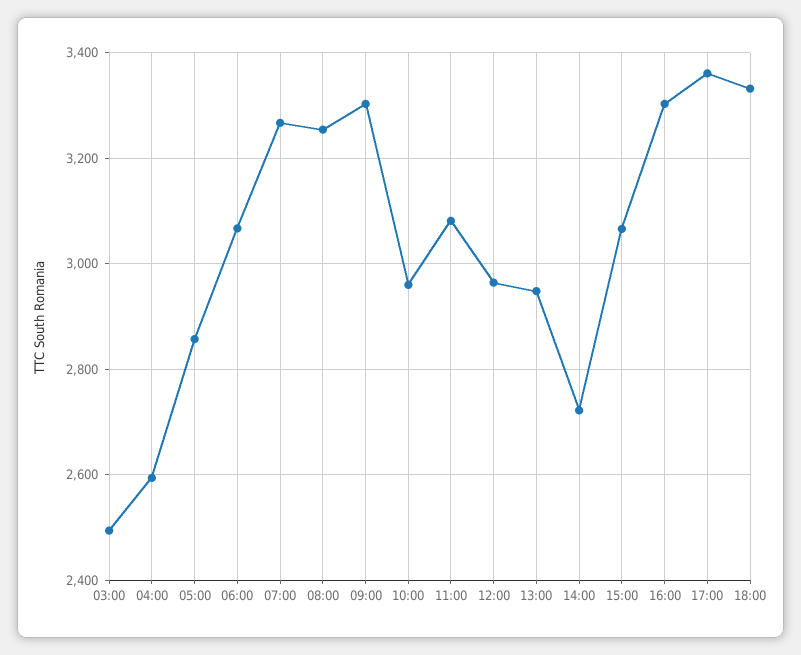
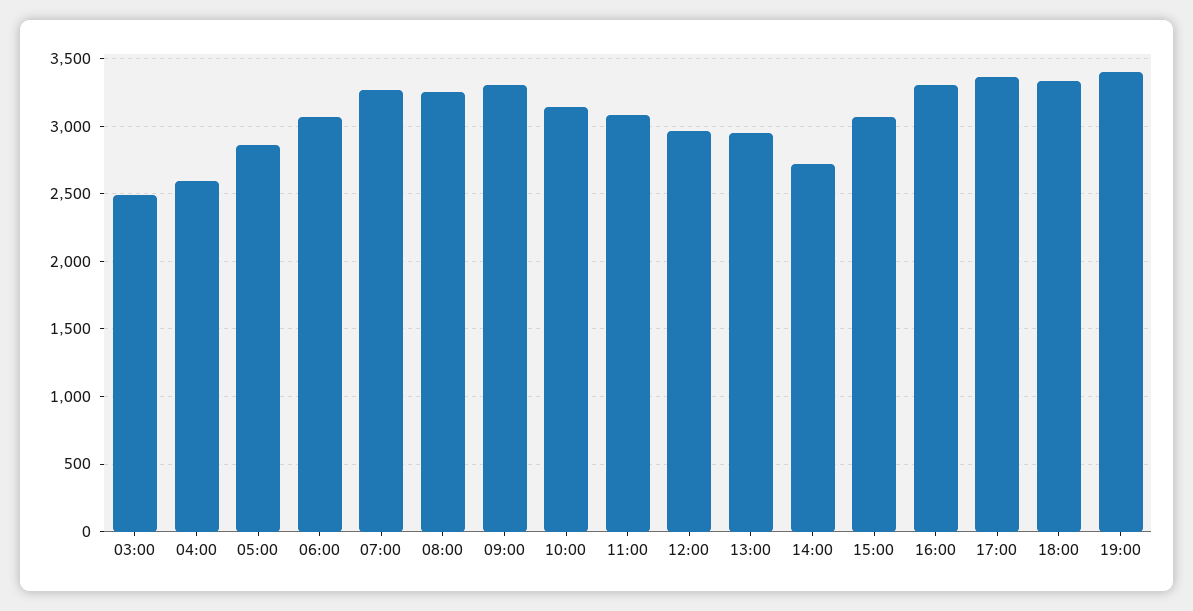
10:00: 2960 -> 3150
19:00: none -> 3400

